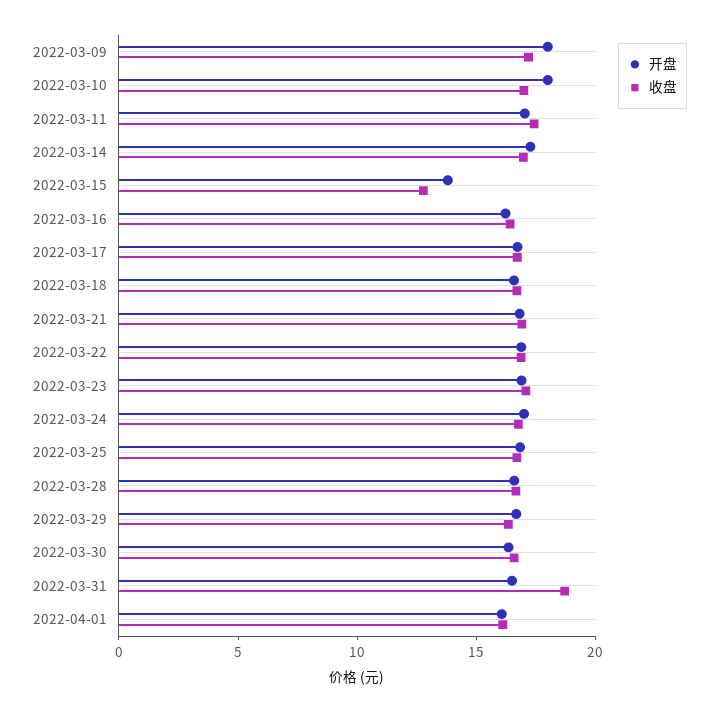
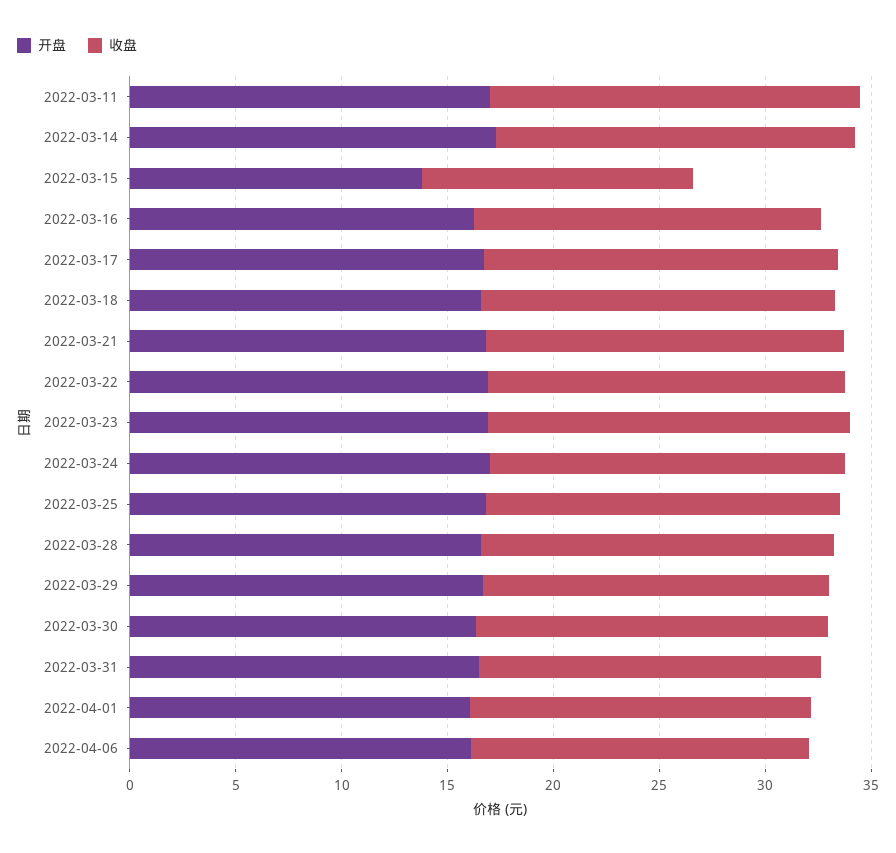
开盘, 2022-03-09: 18 -> none
收盘, 2022-03-09: 17 -> none
开盘, 2022-03-10: 18 -> none
收盘, 2022-03-10: 17 -> none
收盘, 2022-03-31: 19 -> 16
开盘, 2022-04-06: none -> 16
收盘, 2022-04-06: none -> 16

